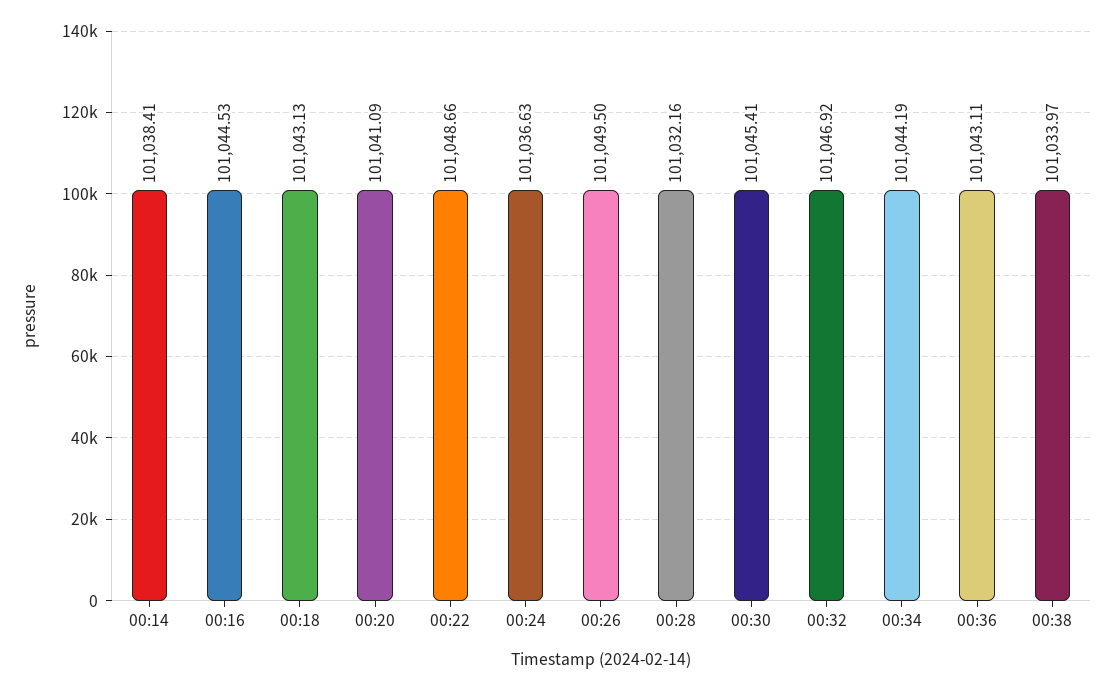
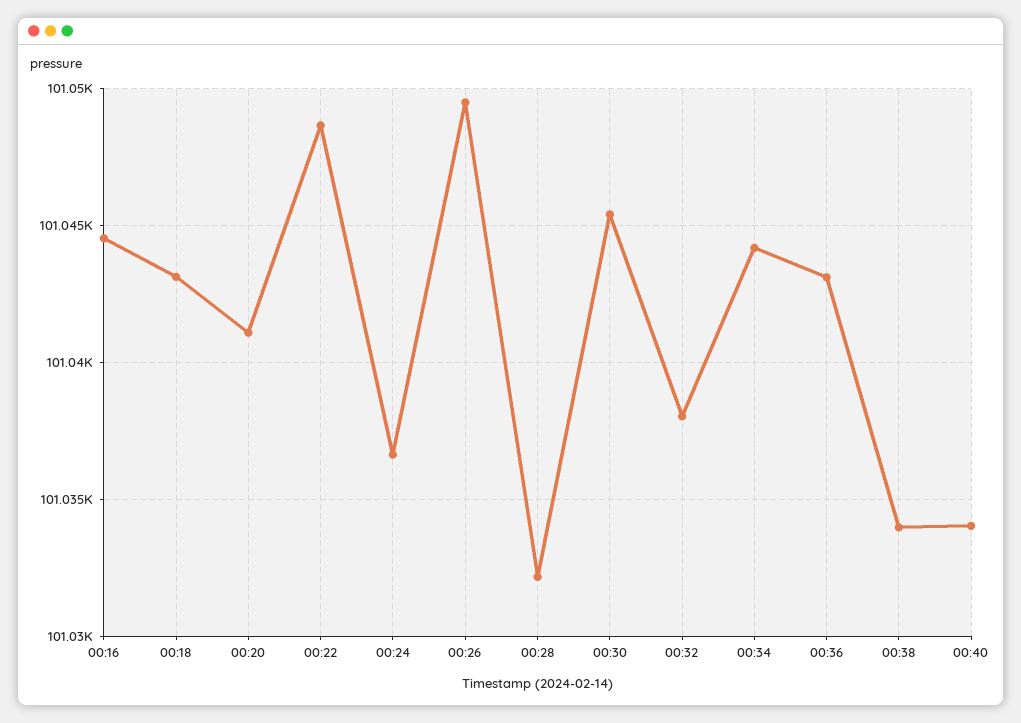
00:14: 101038.41 -> none
00:32: 101046.92 -> 101038
00:40: none -> 101034

